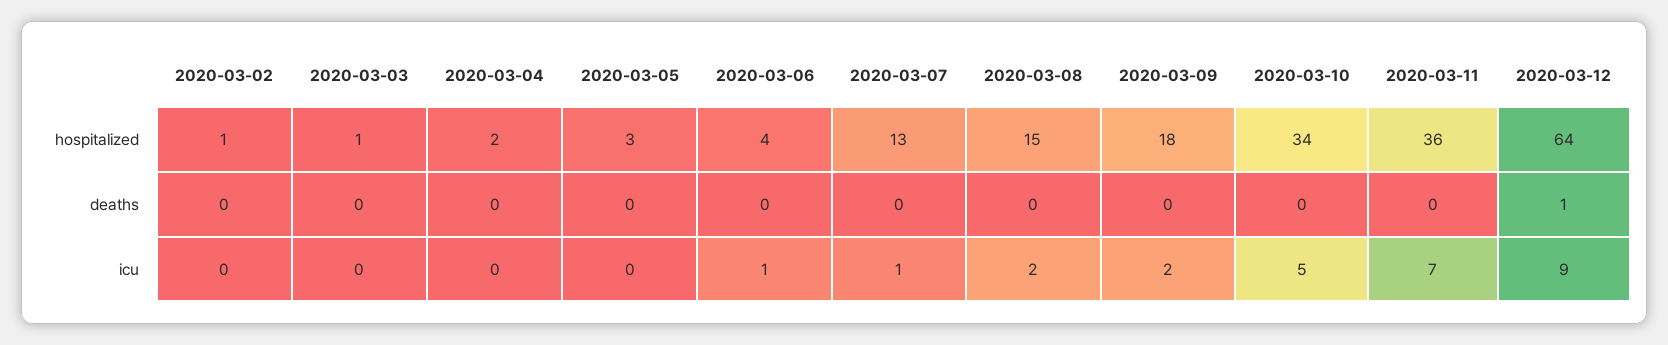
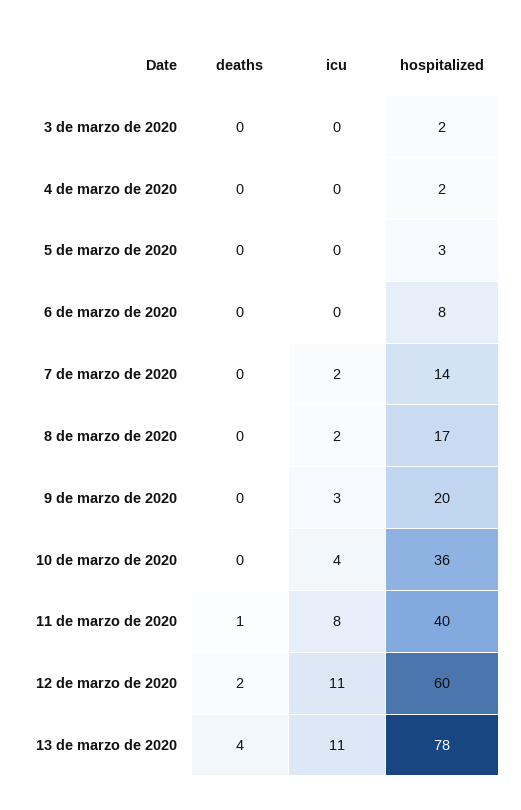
2020-03-02, hospitalized: 1 -> none
2020-03-03, hospitalized: 1 -> 2
2020-03-06, hospitalized: 4 -> 8
2020-03-07, hospitalized: 13 -> 14
2020-03-08, hospitalized: 15 -> 17
2020-03-09, hospitalized: 18 -> 20
2020-03-10, hospitalized: 34 -> 36
2020-03-11, hospitalized: 36 -> 40
2020-03-12, hospitalized: 64 -> 60
2020-03-02, deaths: 0 -> none
2020-03-11, deaths: 0 -> 1
2020-03-12, deaths: 1 -> 2
2020-03-02, icu: 0 -> none
2020-03-06, icu: 1 -> 0
2020-03-07, icu: 1 -> 2
2020-03-09, icu: 2 -> 3
2020-03-10, icu: 5 -> 4
2020-03-11, icu: 7 -> 8
2020-03-12, icu: 9 -> 11
13 de marzo de 2020, deaths: none -> 4
13 de marzo de 2020, icu: none -> 11
13 de marzo de 2020, hospitalized: none -> 78

